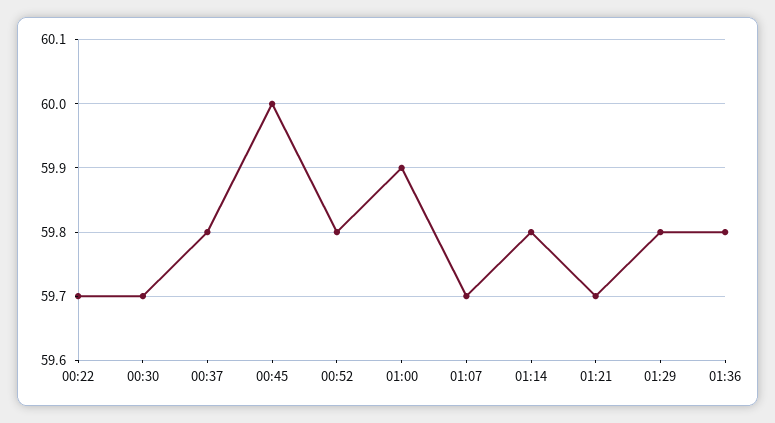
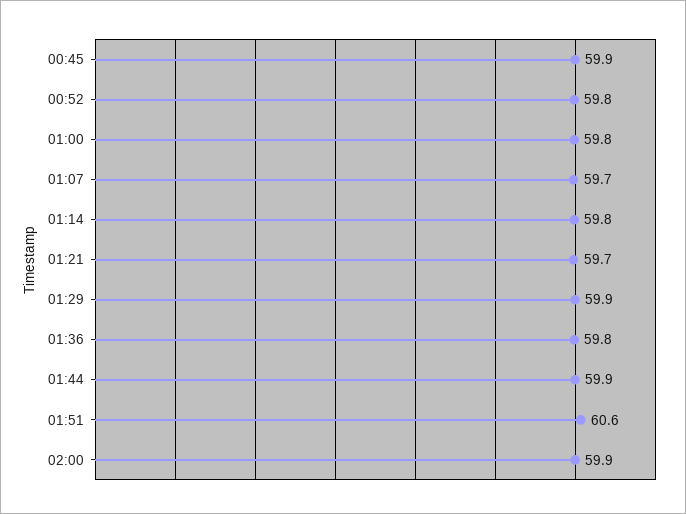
00:22: 59.7 -> none
00:30: 59.7 -> none
00:37: 59.8 -> none
00:45: 60 -> 59.9
01:00: 59.9 -> 59.8
01:29: 59.8 -> 59.9
01:44: none -> 59.9
01:51: none -> 60.6
02:00: none -> 59.9

